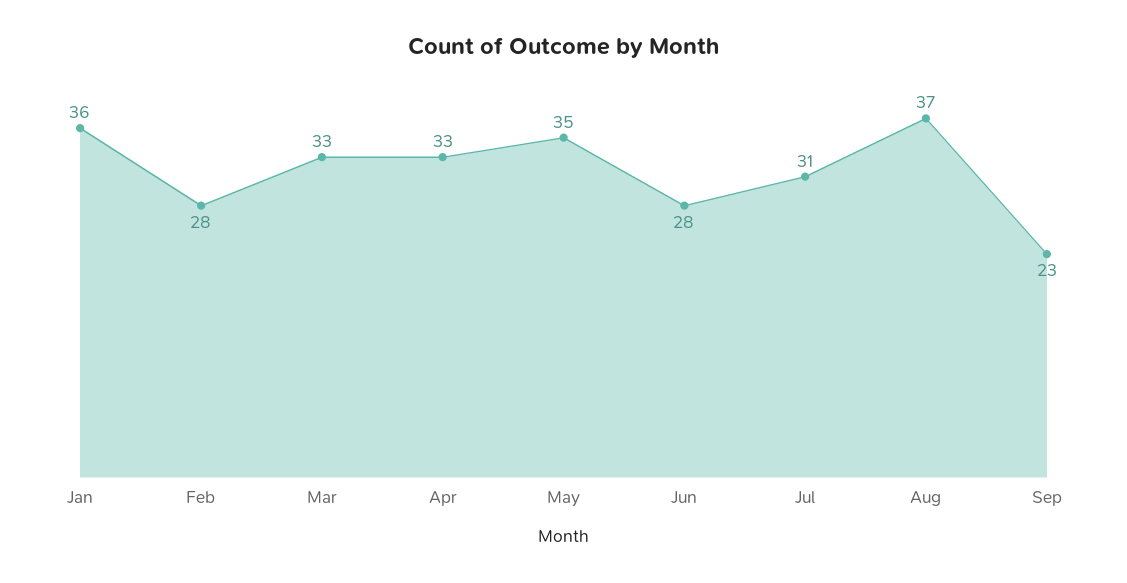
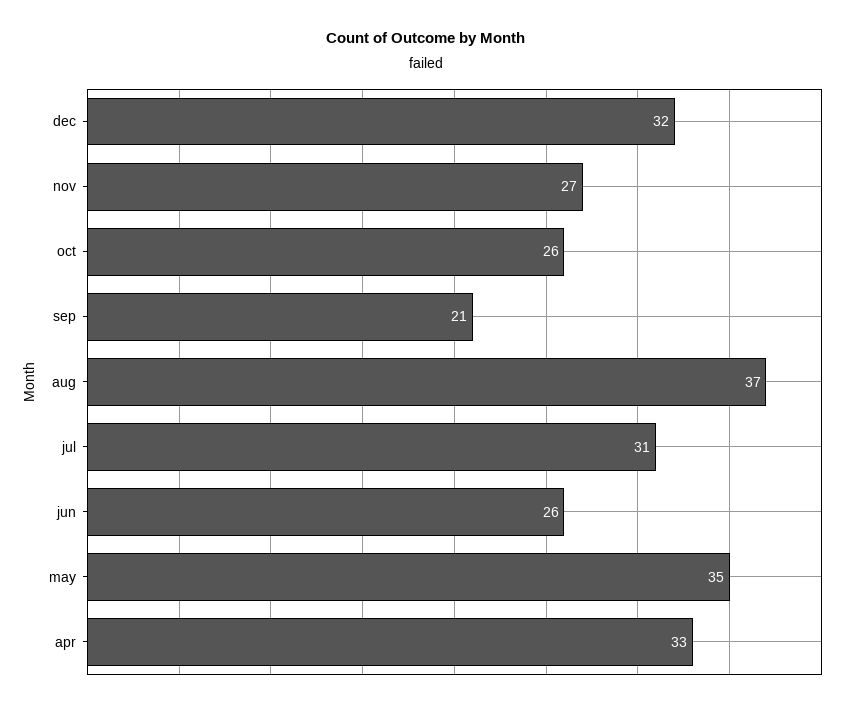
Jan: 36 -> none
Feb: 28 -> none
Mar: 33 -> none
Jun: 28 -> 26
Sep: 23 -> 21
dec: none -> 32
nov: none -> 27
oct: none -> 26

